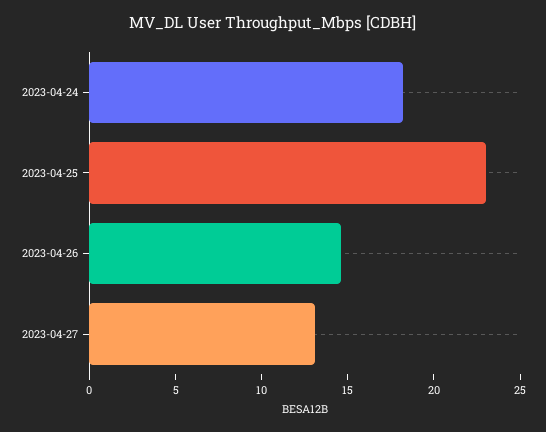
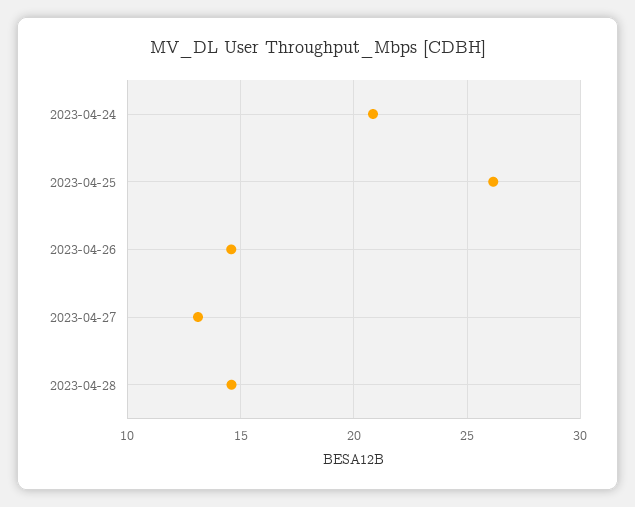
2023-04-24: 18 -> 21
2023-04-25: 23 -> 26
2023-04-28: none -> 14.5

